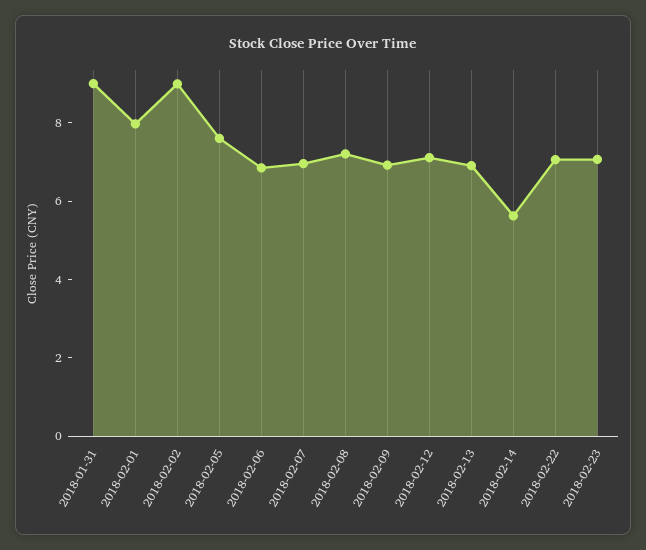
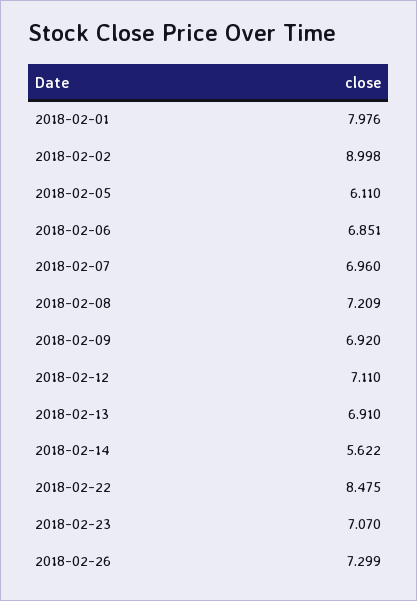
2018-01-31: 9 -> none
2018-02-05: 7.5 -> 6.11
2018-02-22: 7 -> 8.475
2018-02-26: none -> 7.299

